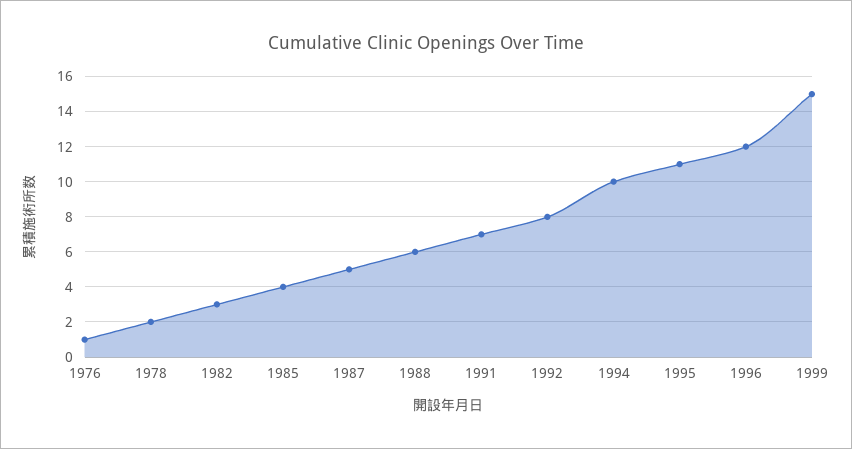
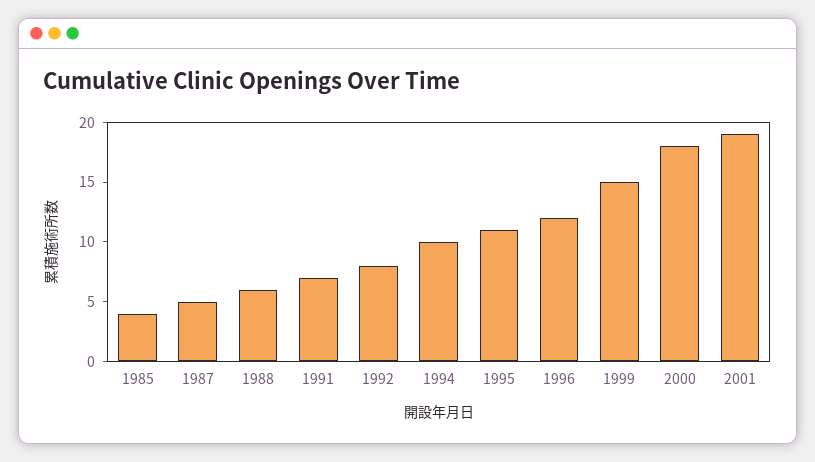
1976: 1 -> none
1978: 2 -> none
1982: 3 -> none
2000: none -> 18
2001: none -> 19

